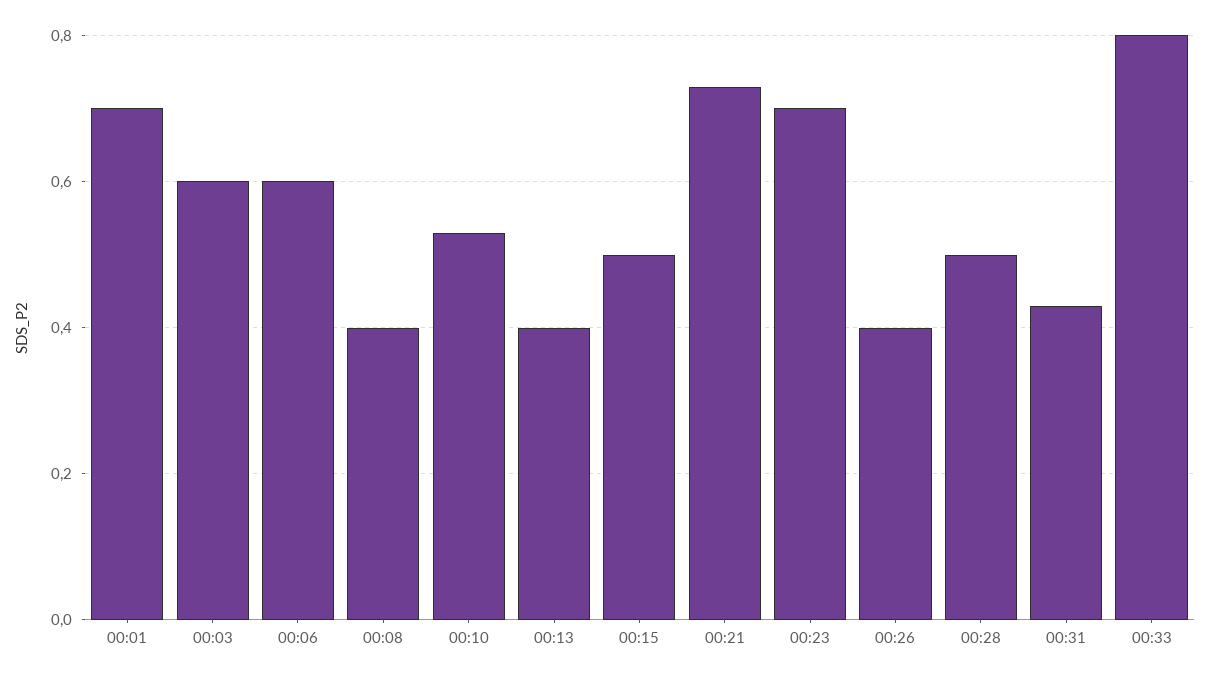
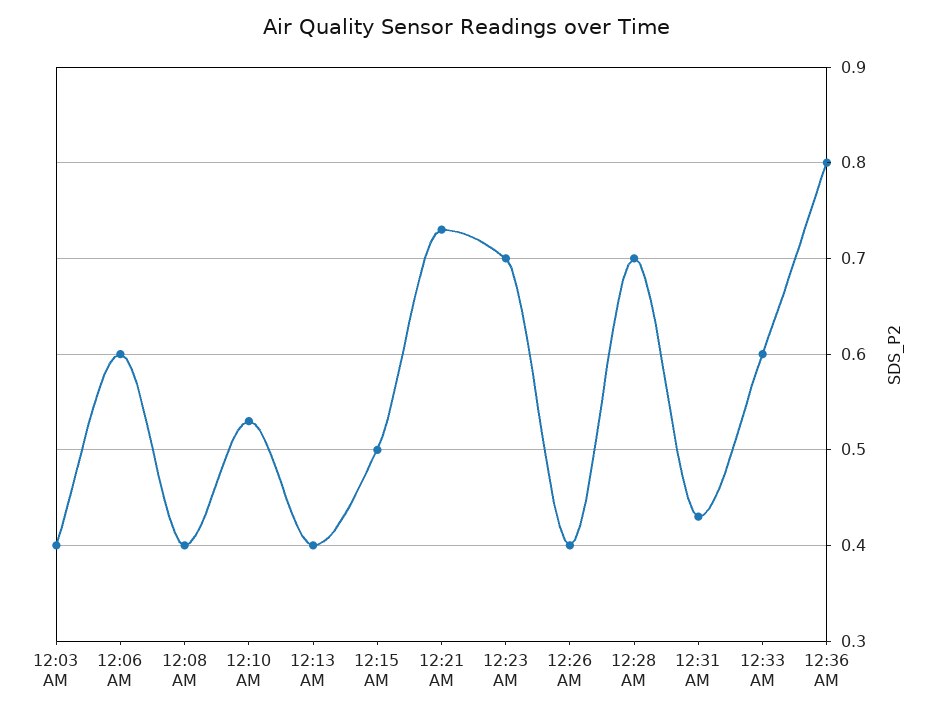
00:01: 0.7 -> none
00:03: 0.6 -> 0.4
00:28: 0.5 -> 0.7
00:33: 0.8 -> 0.6
12:36 AM: none -> 0.8

